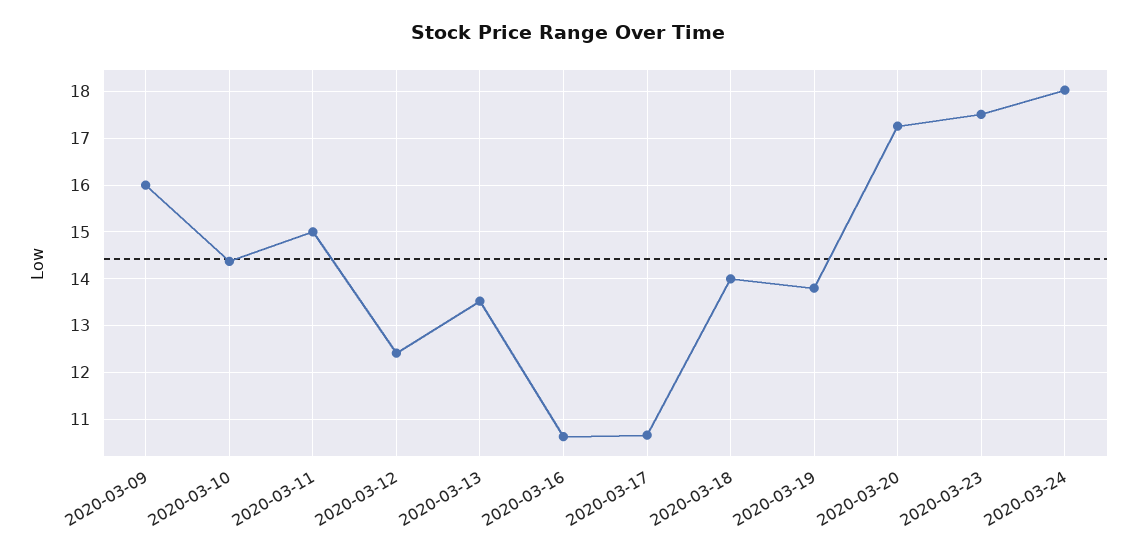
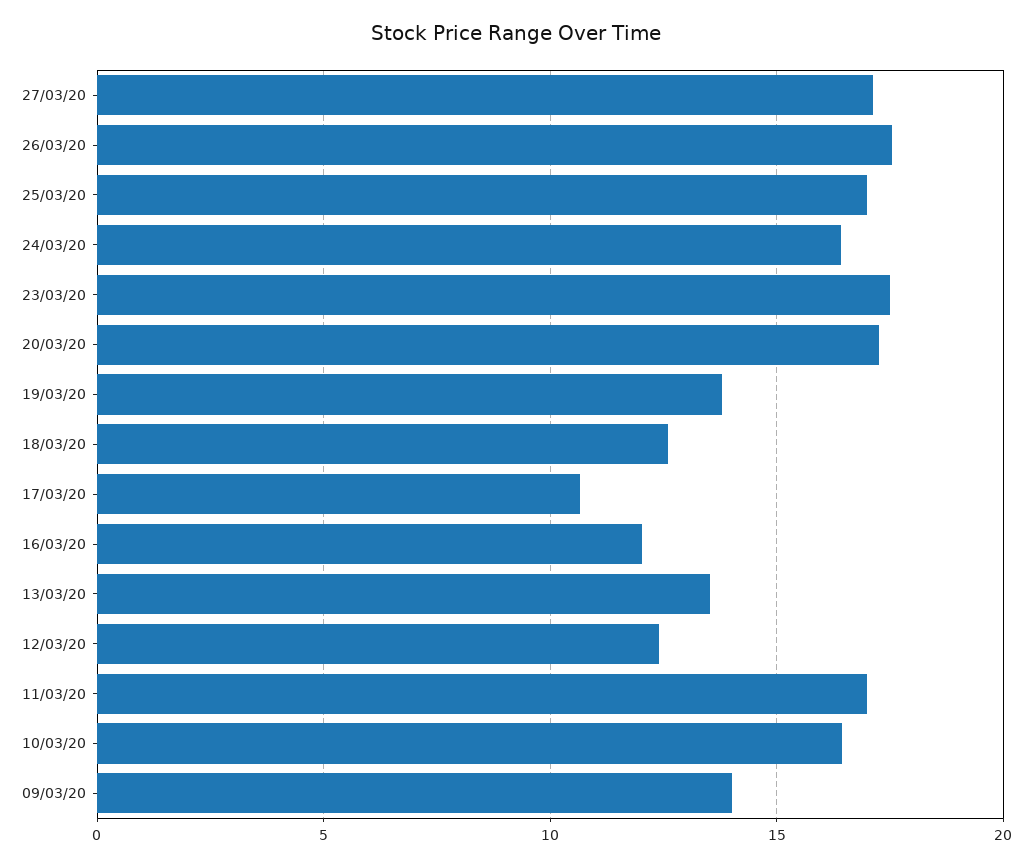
2020-03-09: 16 -> 14
2020-03-10: 14.4 -> 16.5
2020-03-11: 15 -> 17
2020-03-16: 10.6 -> 12
2020-03-18: 14 -> 12.5
2020-03-24: 18 -> 16.5
27/03/20: none -> 17
26/03/20: none -> 17.5
25/03/20: none -> 17

